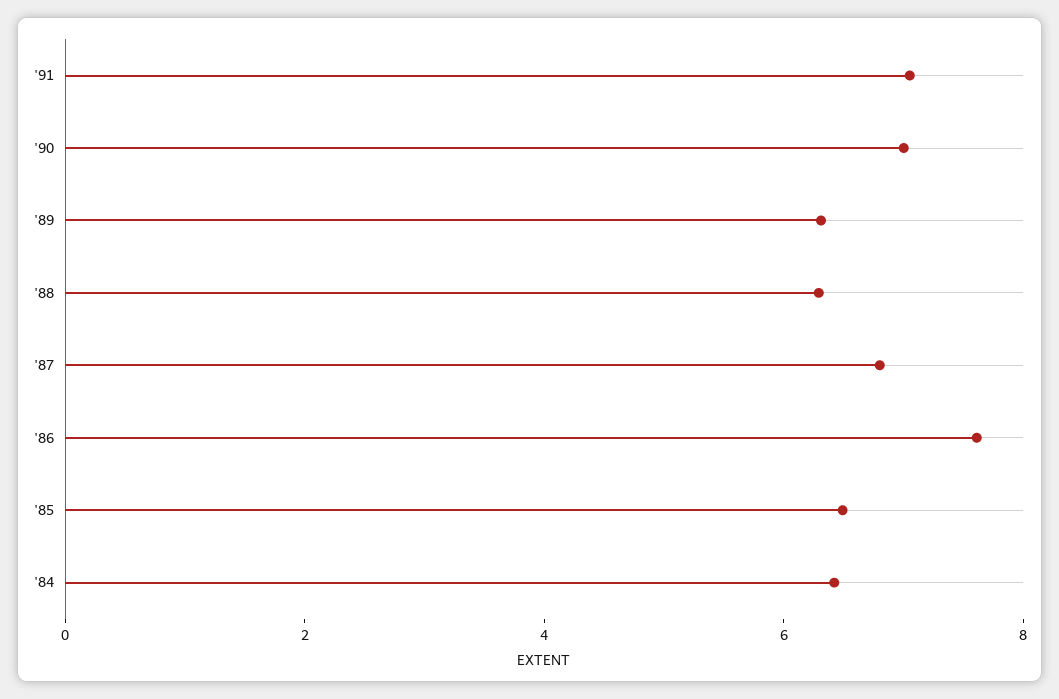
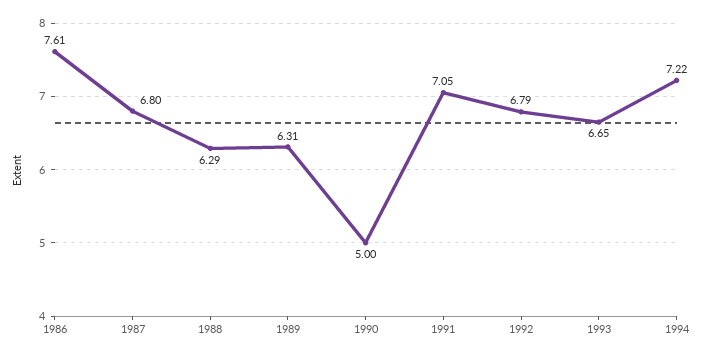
'90: 7 -> 5
'85: 6.5 -> none
'84: 6.5 -> none
1992: none -> 6.79
1993: none -> 6.65
1994: none -> 7.22

